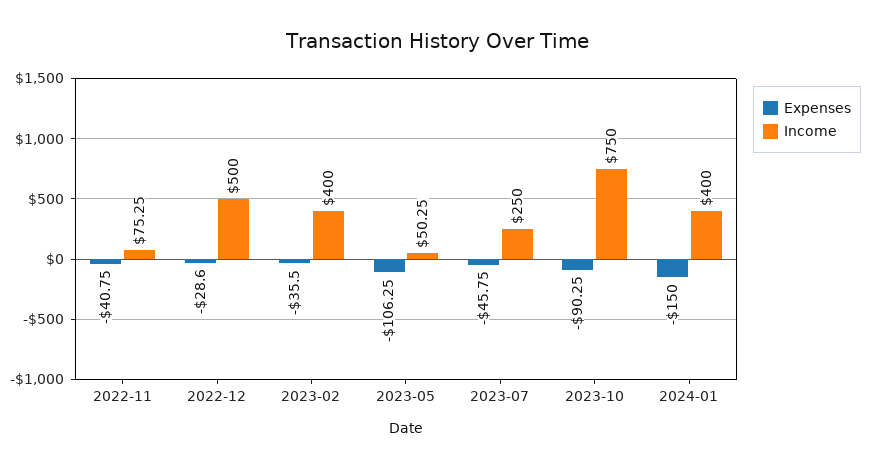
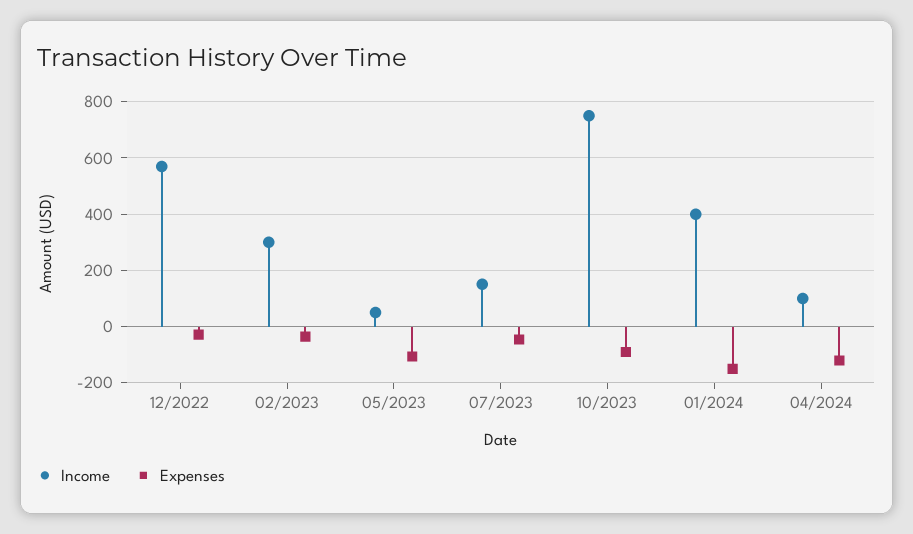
Expenses, 2022-11: -40.75 -> none
Income, 2022-11: 75.25 -> none
Income, 2022-12: 500 -> 575
Income, 2023-02: 400 -> 300
Income, 2023-07: 250 -> 150
Income, 04/2024: none -> 100
Expenses, 04/2024: none -> -125

